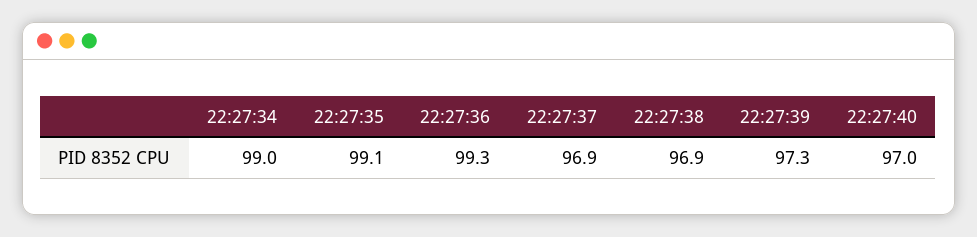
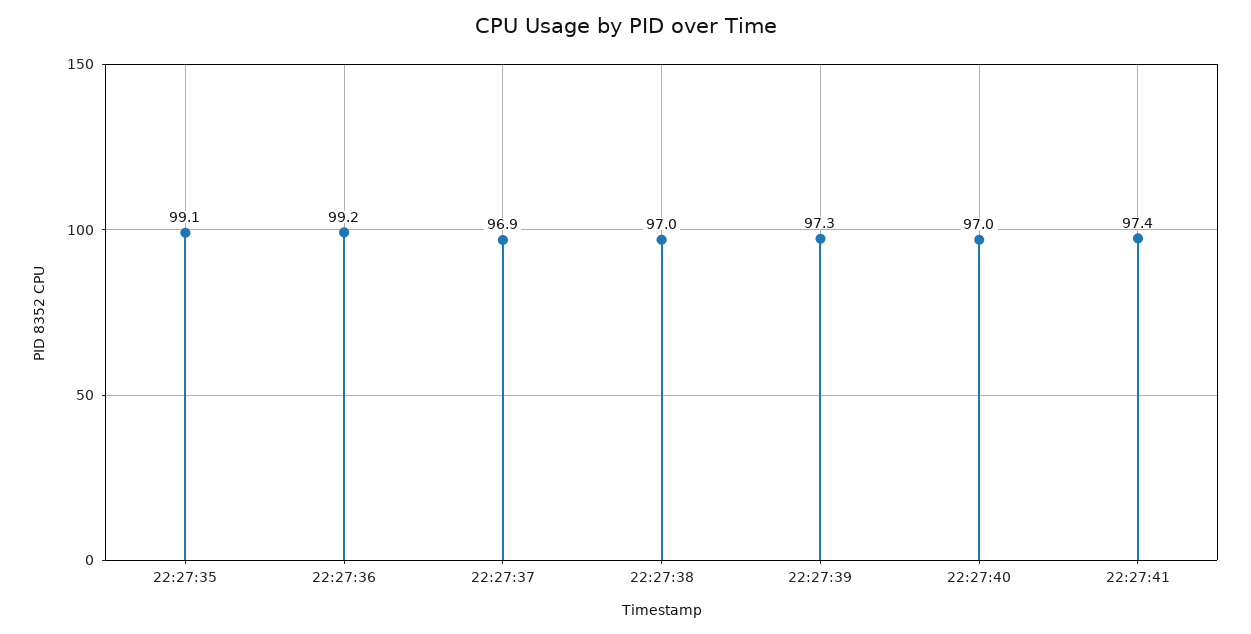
22:27:34: 99 -> none
22:27:36: 99.3 -> 99.2
22:27:38: 96.9 -> 97
22:27:41: none -> 97.4

